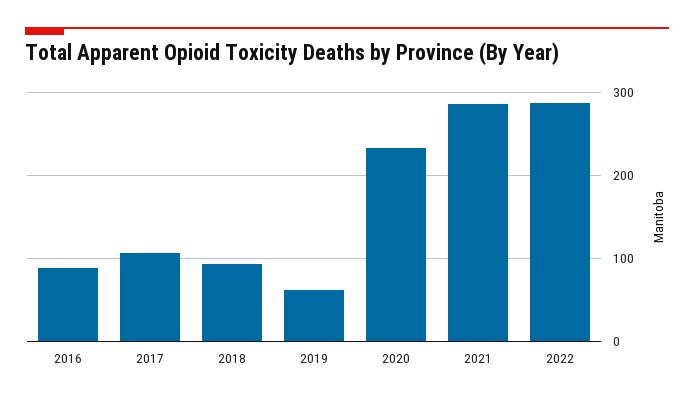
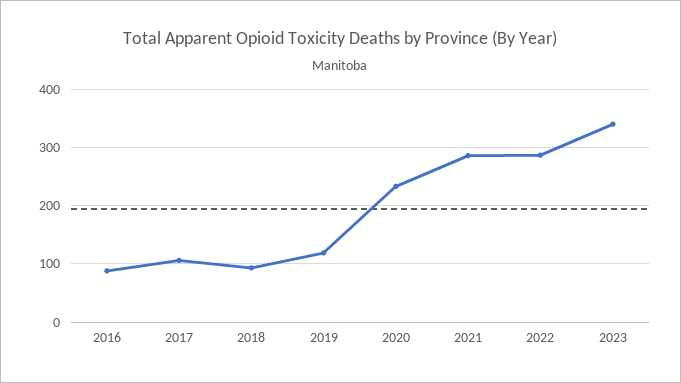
2019: 60 -> 120
2023: none -> 340

